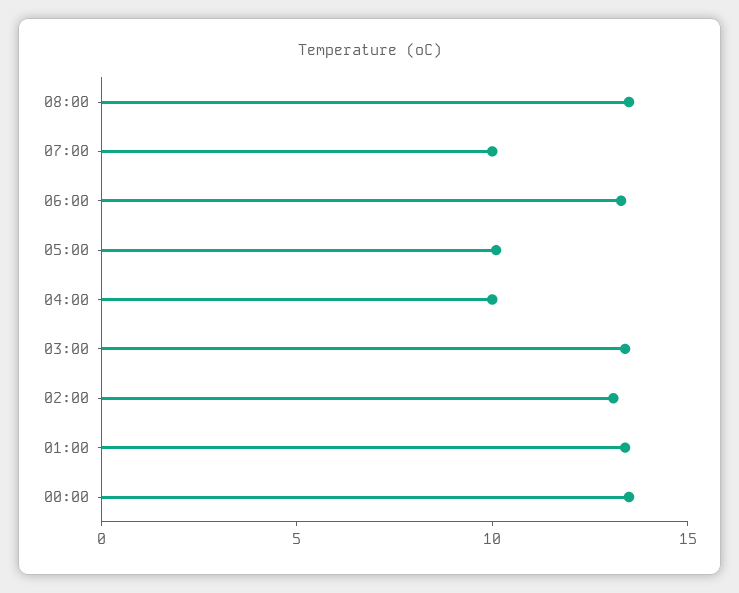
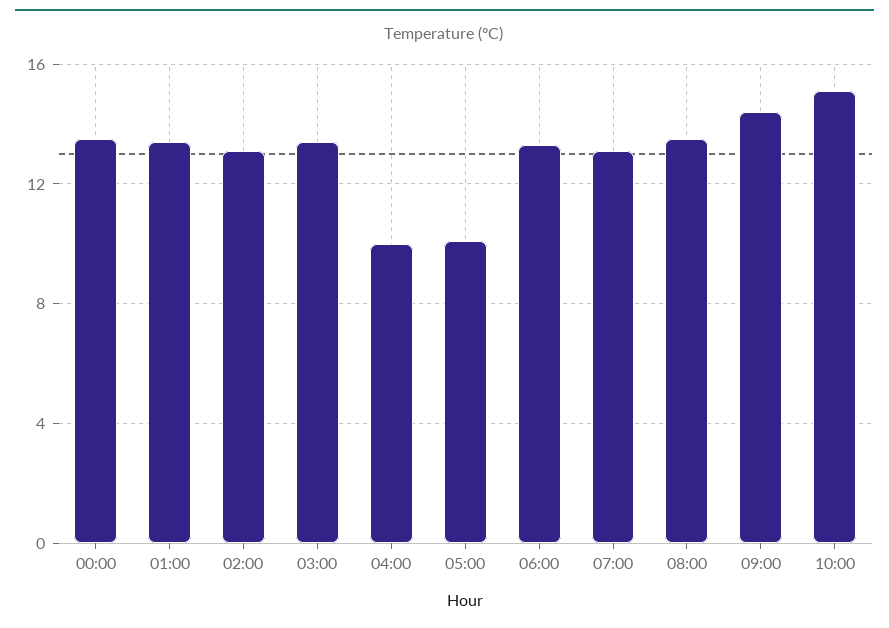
07:00: 10 -> 13
09:00: none -> 14.5
10:00: none -> 15

